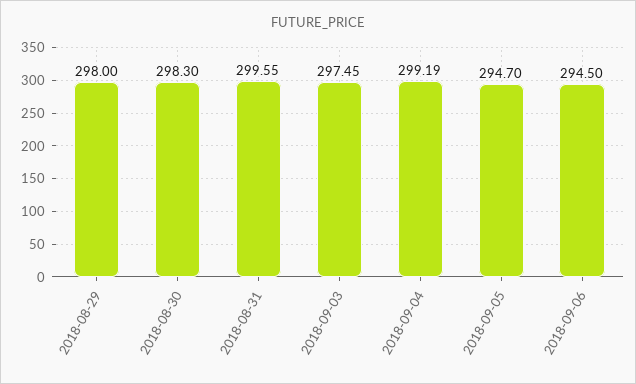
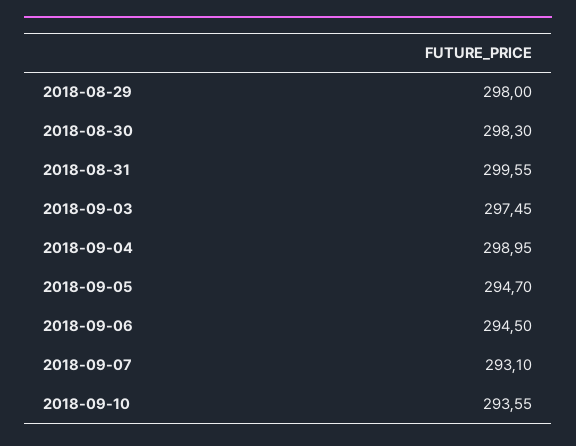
2018-09-04: 299.19 -> 298.95
2018-09-07: none -> 293.1
2018-09-10: none -> 293.55

